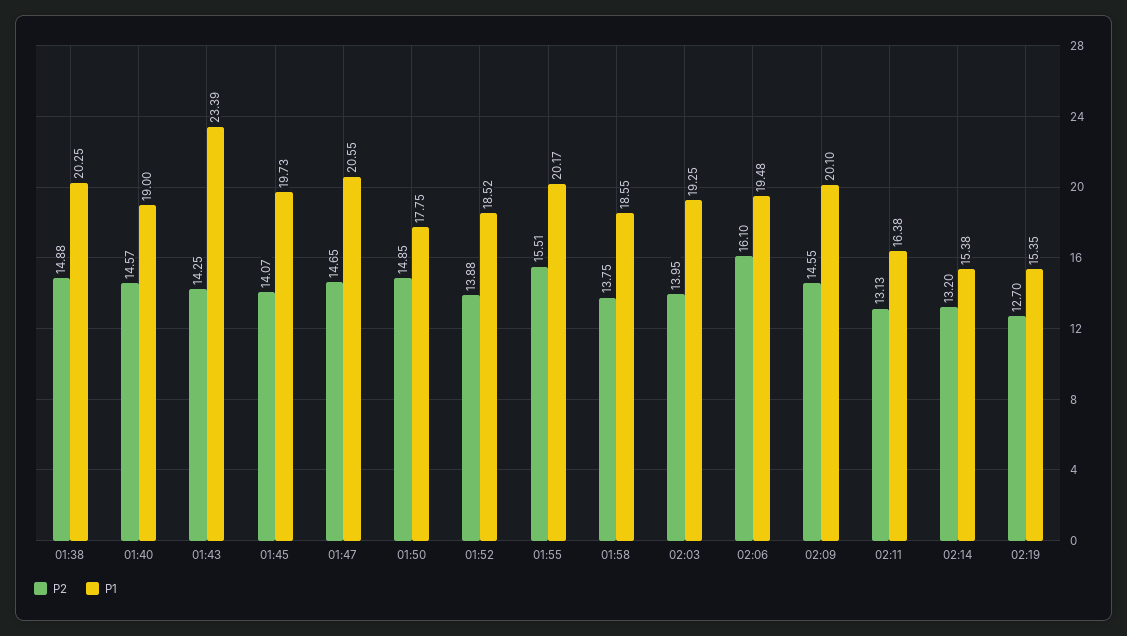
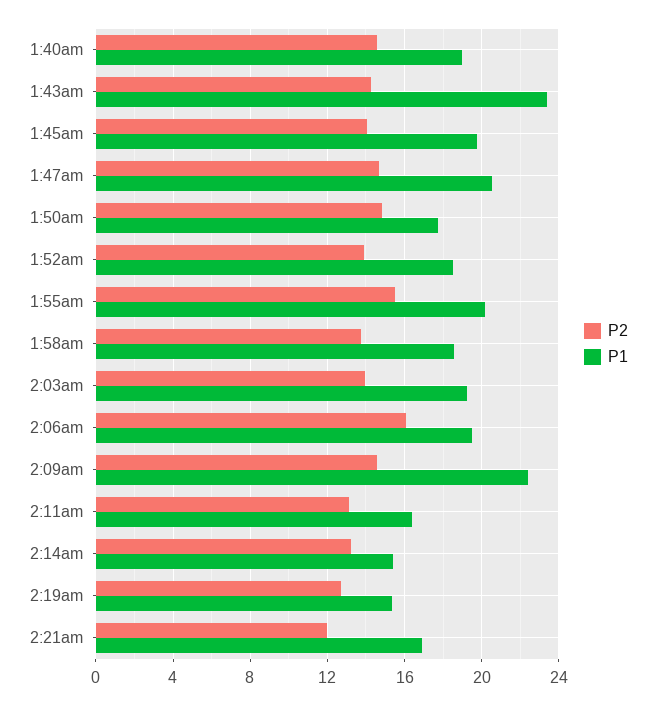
P2, 01:38: 14.88 -> none
P1, 01:38: 20.25 -> none
P1, 02:09: 20.1 -> 22.5
P2, 2:21am: none -> 12
P1, 2:21am: none -> 17

